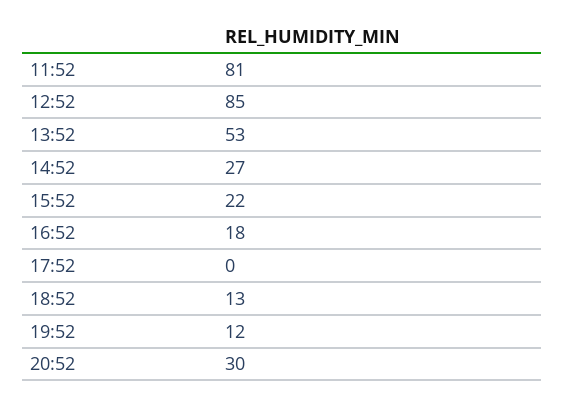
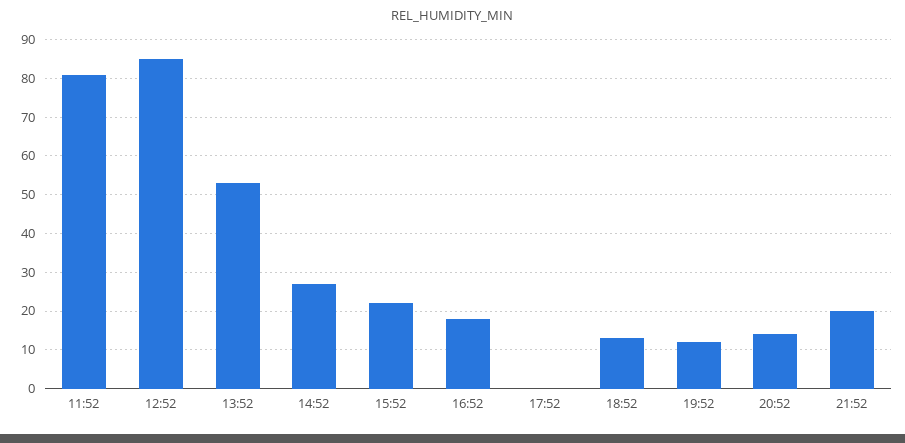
20:52: 30 -> 15
21:52: none -> 20

